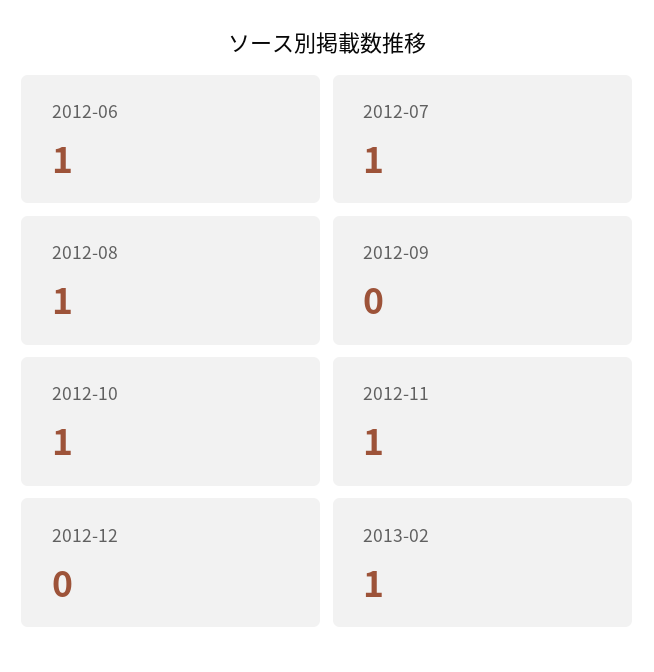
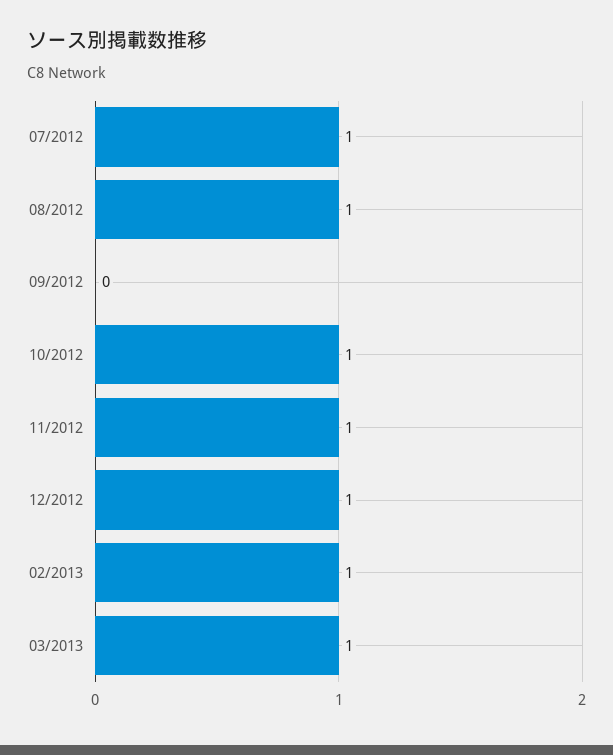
2012-06: 1 -> none
2012-12: 0 -> 1
03/2013: none -> 1

